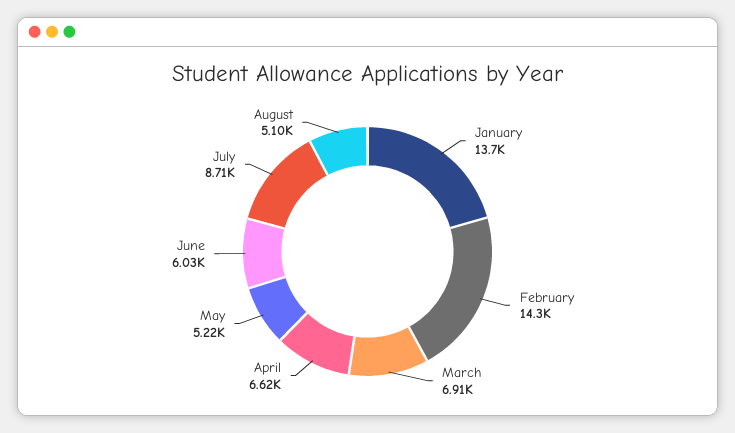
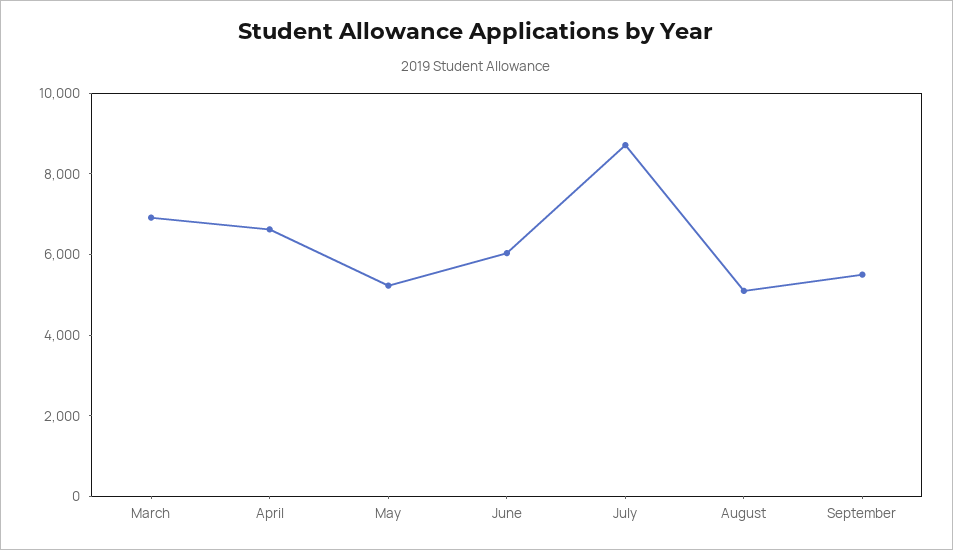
January: 13700 -> none
February: 14300 -> none
September: none -> 5500

